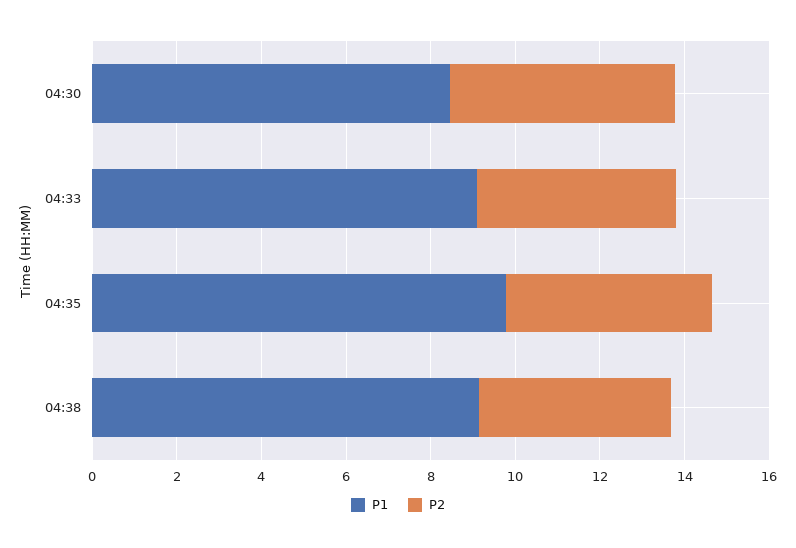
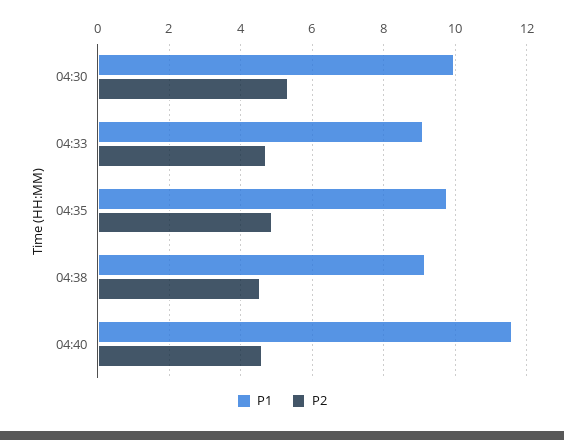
P1, 04:30: 8.5 -> 10
P1, 04:40: none -> 11.6
P2, 04:40: none -> 4.6

